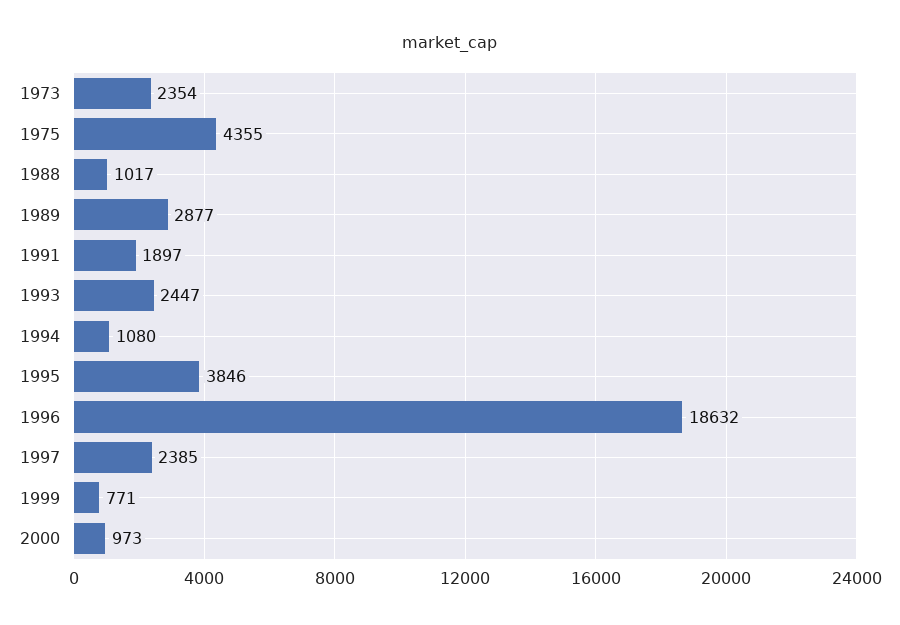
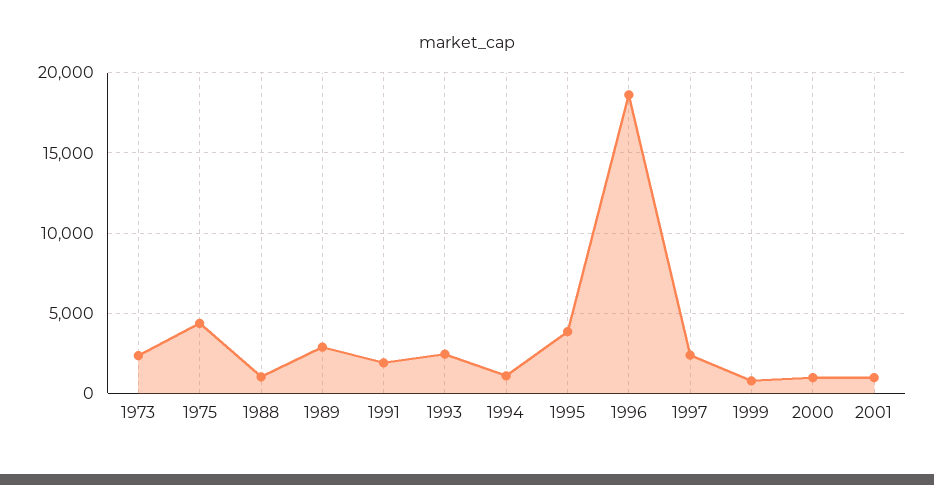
2001: none -> 1000

